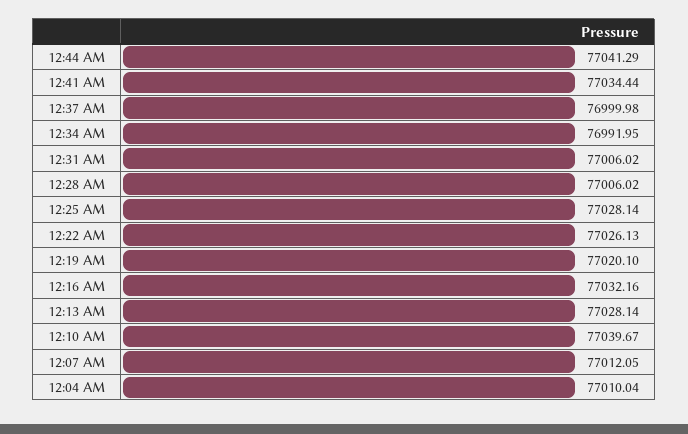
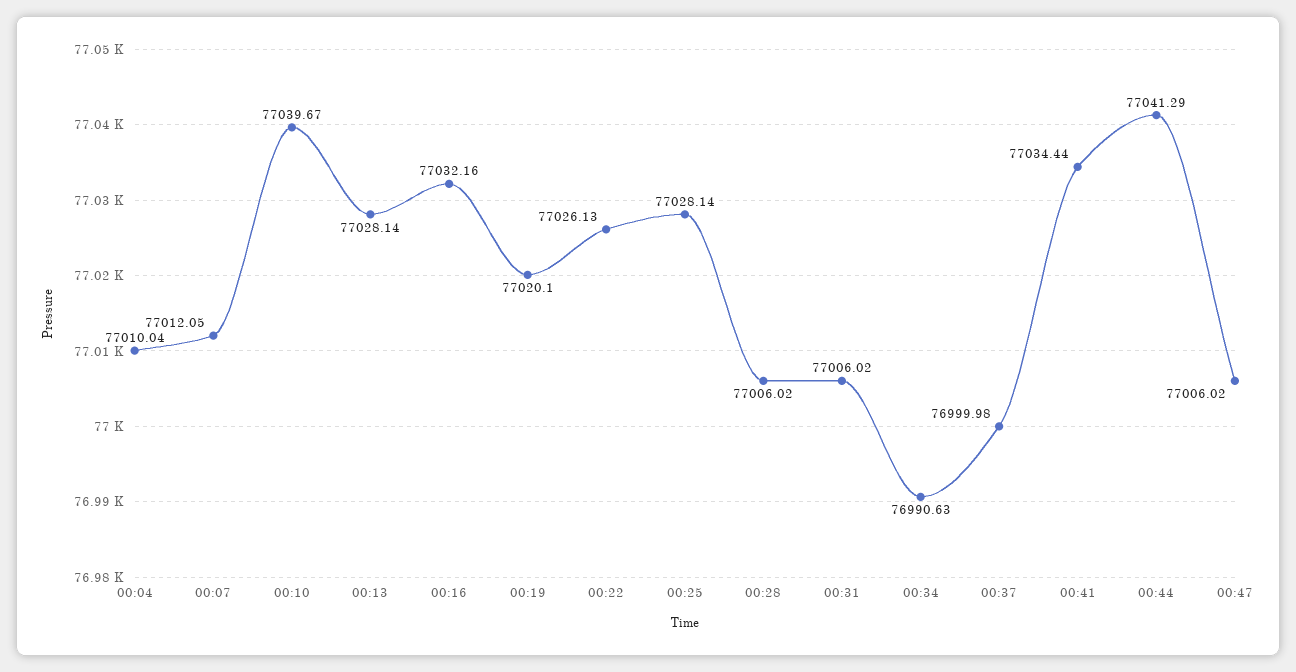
12:34 AM: 76991.95 -> 76990.63
00:47: none -> 77006.02

